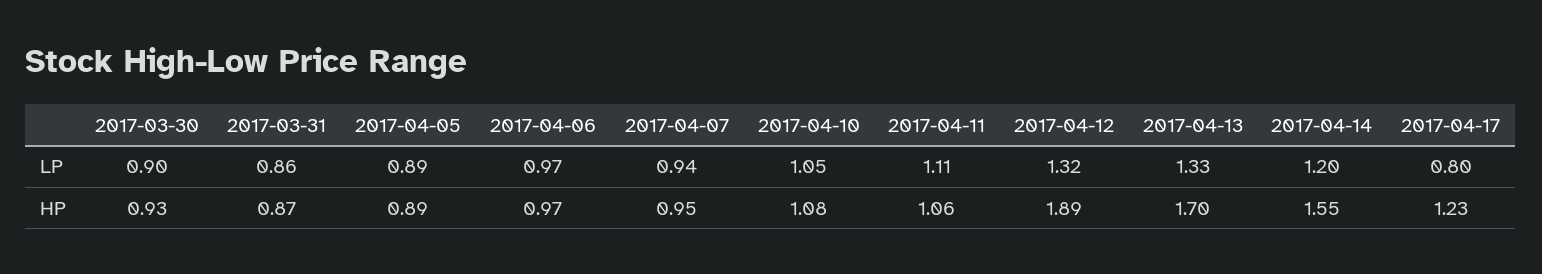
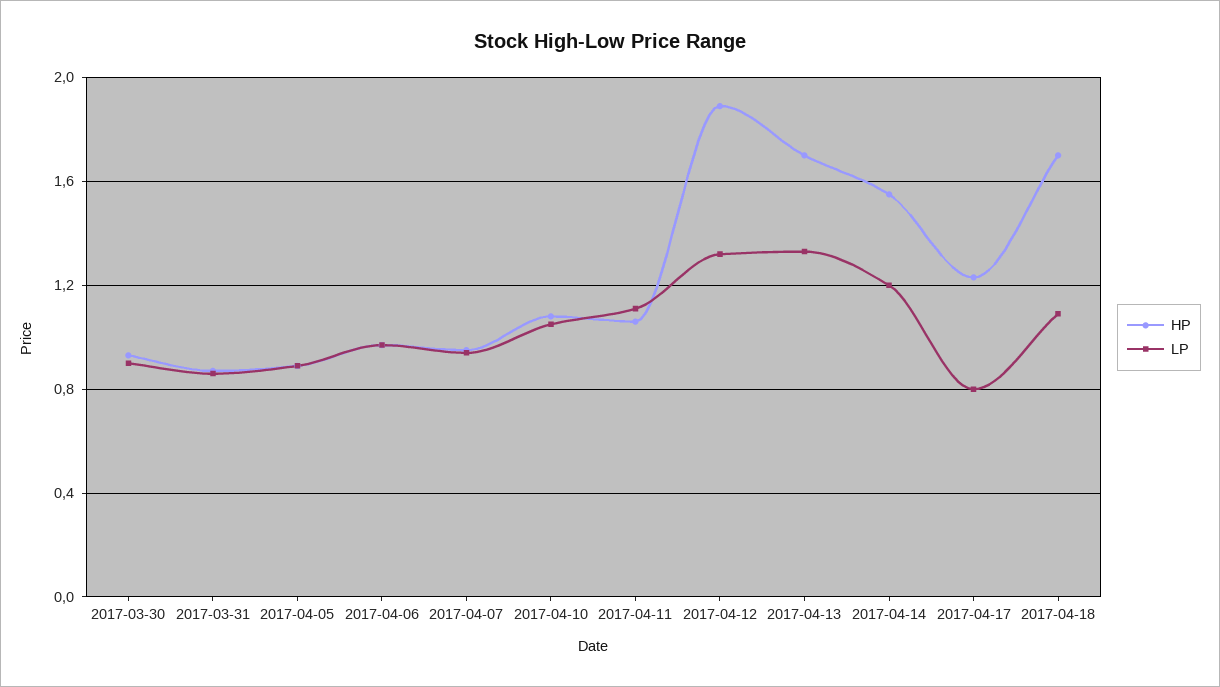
HP, 2017-04-18: none -> 1.7
LP, 2017-04-18: none -> 1.1

